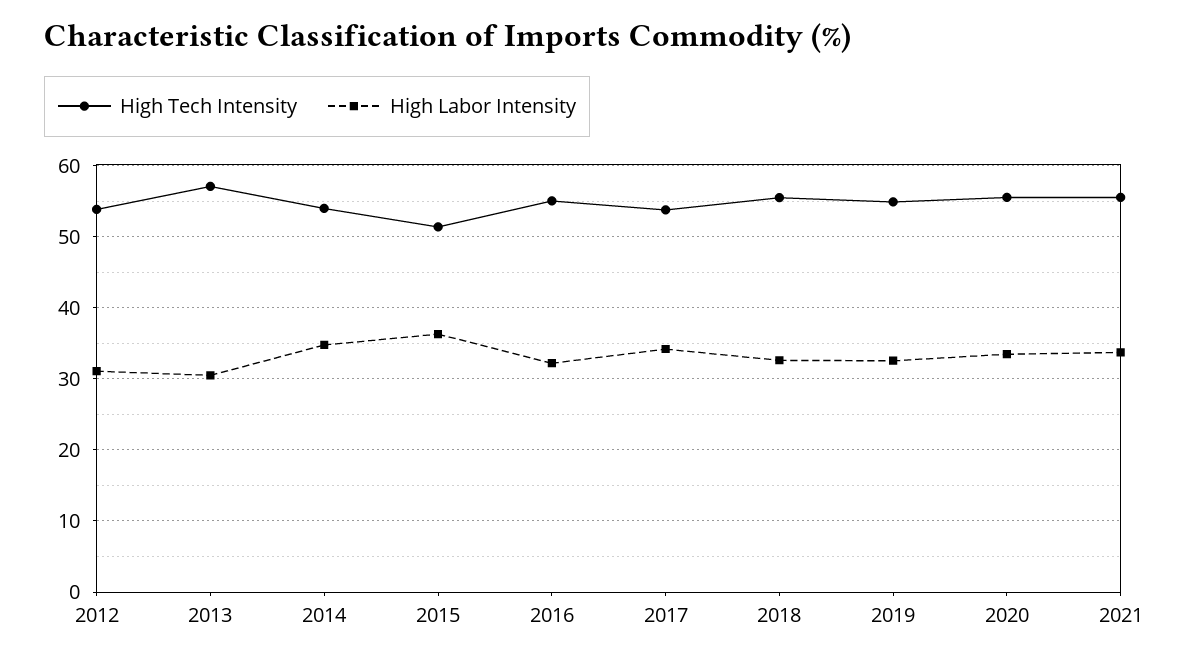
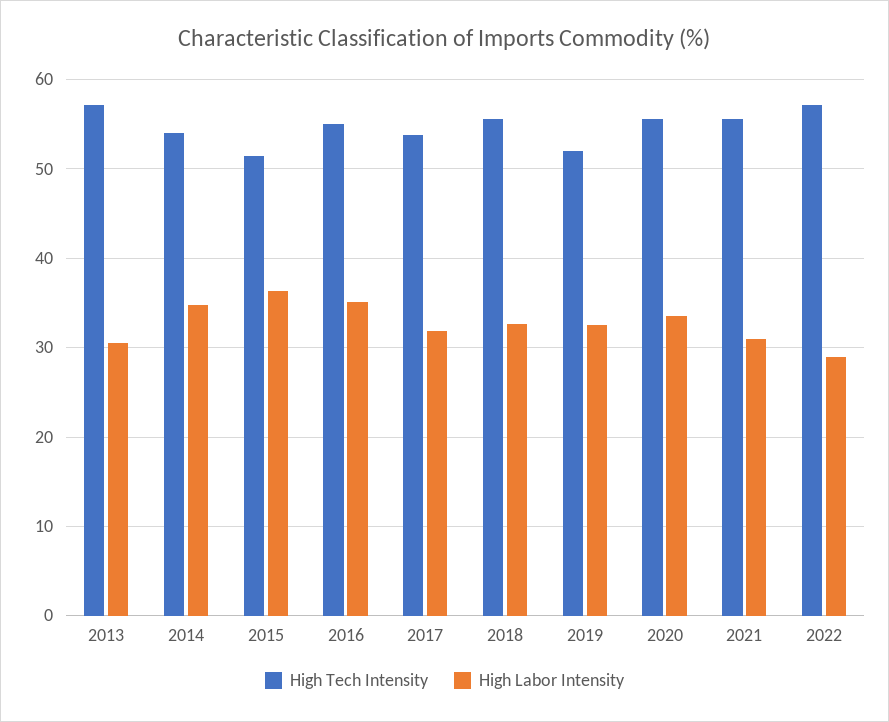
High Tech Intensity, 2012: 54 -> none
High Labor Intensity, 2012: 31 -> none
High Labor Intensity, 2016: 32 -> 35
High Labor Intensity, 2017: 34 -> 32
High Tech Intensity, 2019: 55 -> 52
High Labor Intensity, 2021: 34 -> 31
High Tech Intensity, 2022: none -> 57
High Labor Intensity, 2022: none -> 29

